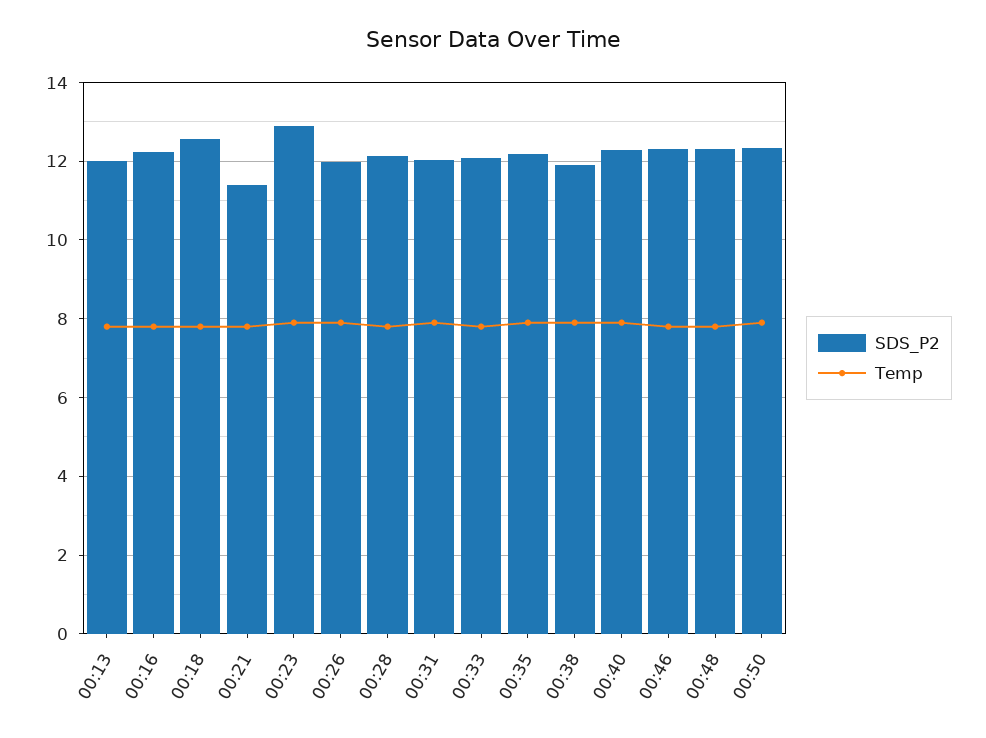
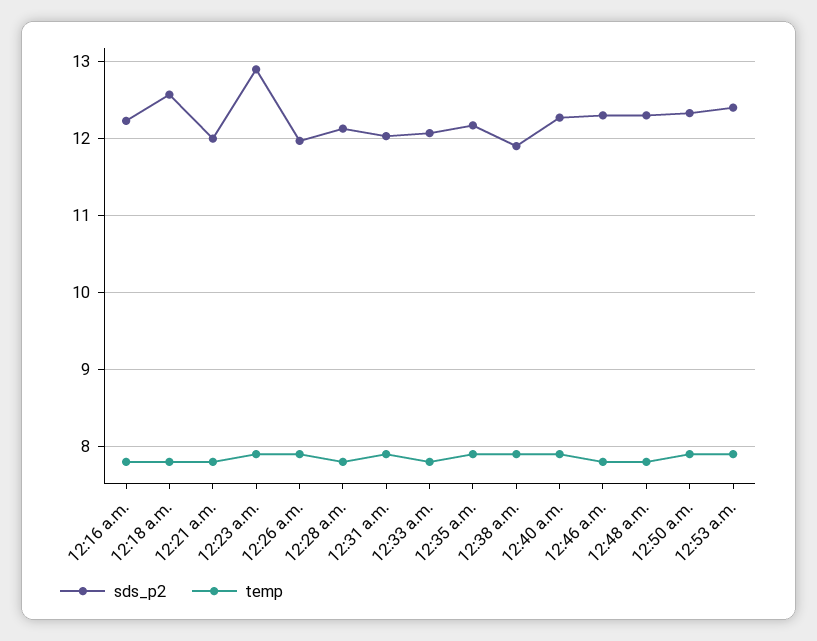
SDS_P2, 00:13: 12 -> none
Temp, 00:13: 7.8 -> none
SDS_P2, 00:21: 11.4 -> 12
SDS_P2, 12:53 a.m.: none -> 12.4
Temp, 12:53 a.m.: none -> 7.9

